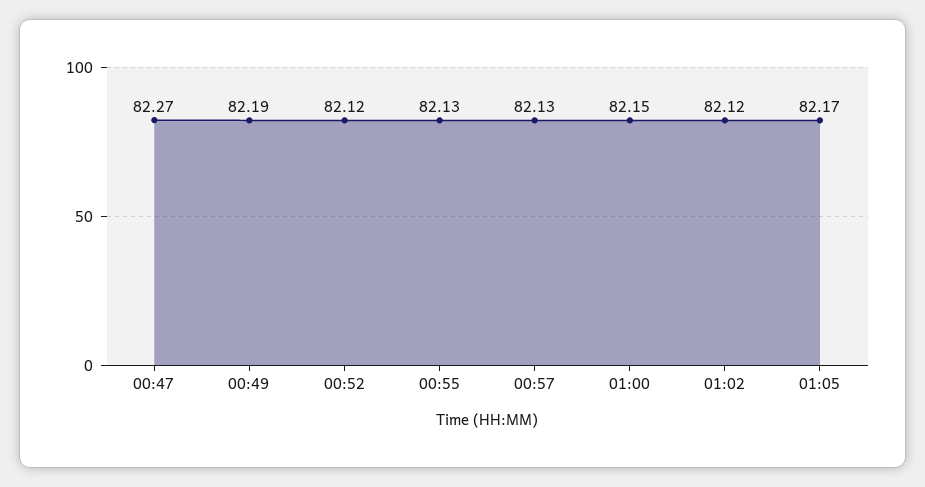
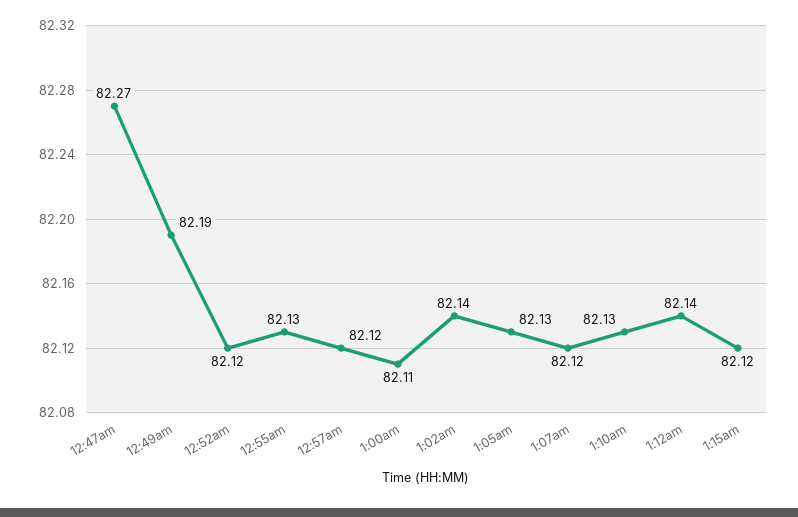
00:57: 82.13 -> 82.12
01:00: 82.15 -> 82.11
01:02: 82.12 -> 82.14
01:05: 82.17 -> 82.13
1:07am: none -> 82.12
1:10am: none -> 82.13
1:12am: none -> 82.14
1:15am: none -> 82.12

